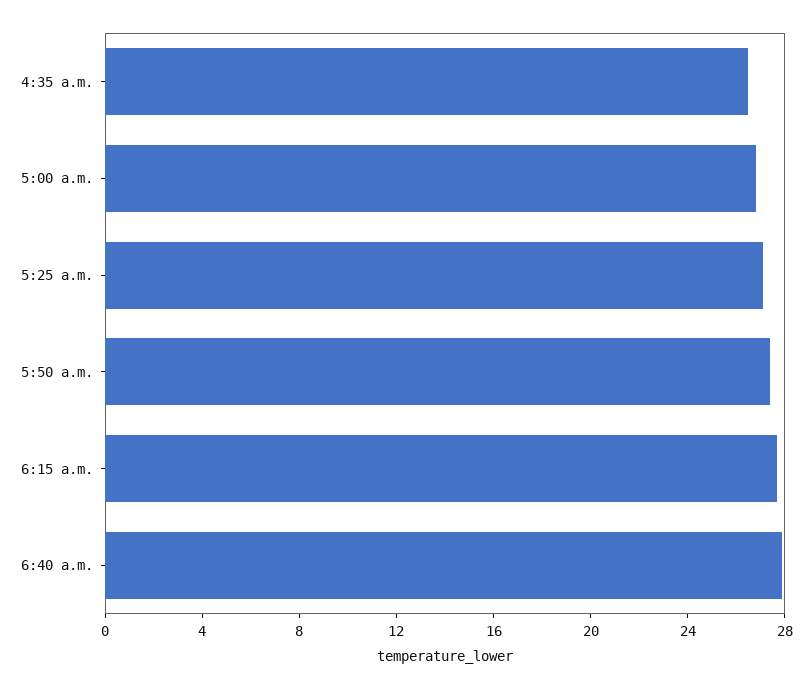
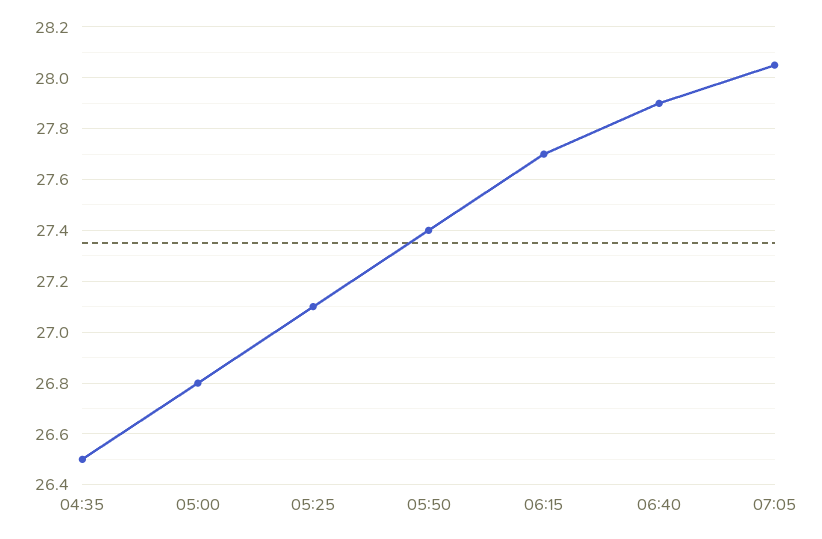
07:05: none -> 28.05

